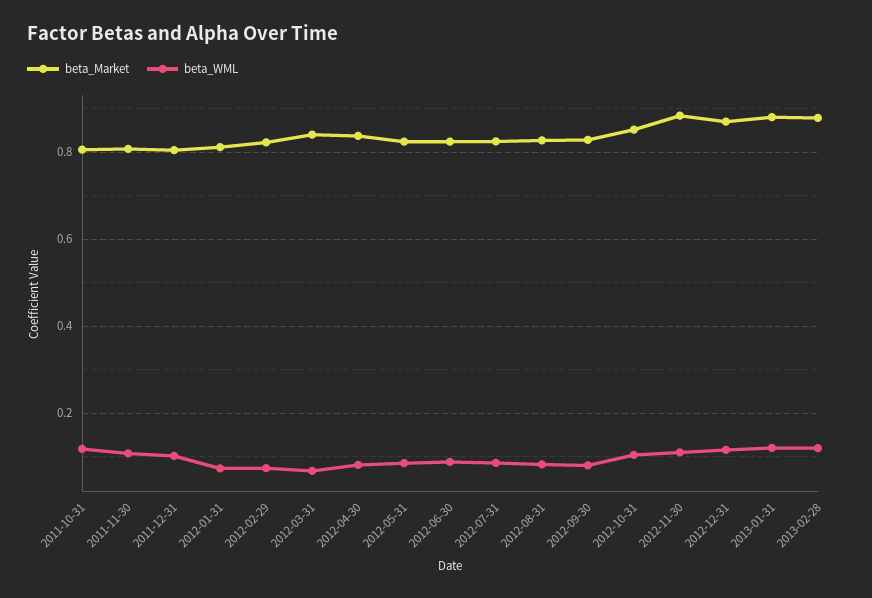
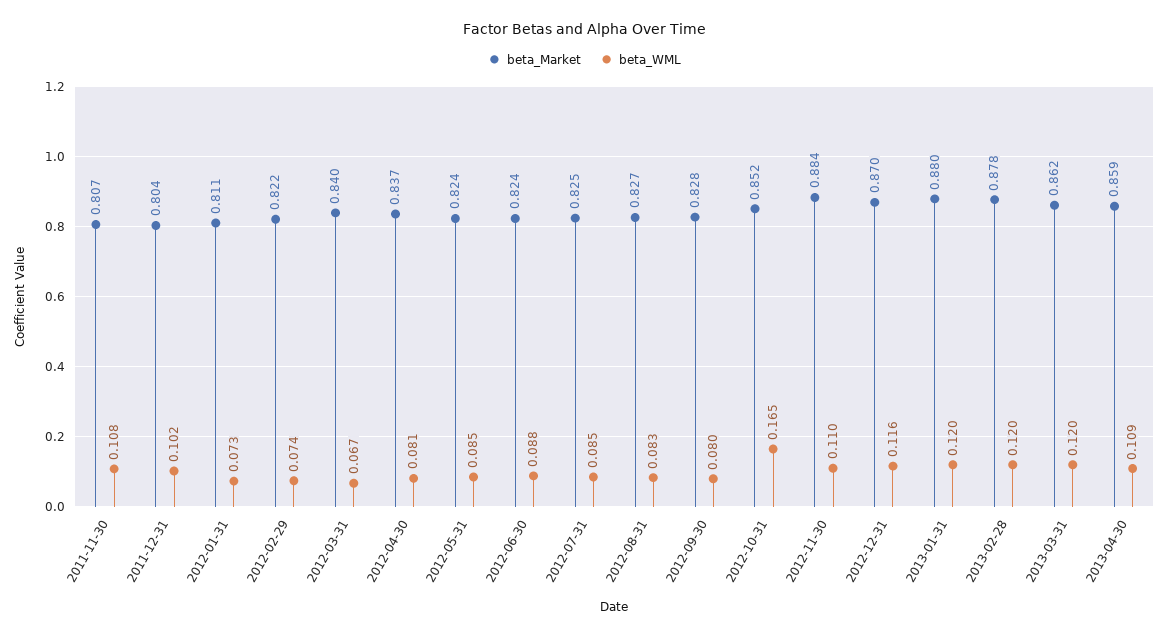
beta_Market, 2011-10-31: 0.8 -> none
beta_WML, 2011-10-31: 0.12 -> none
beta_WML, 2012-10-31: 0.1 -> 0.165
beta_Market, 2013-03-31: none -> 0.862
beta_WML, 2013-03-31: none -> 0.12
beta_Market, 2013-04-30: none -> 0.859
beta_WML, 2013-04-30: none -> 0.109

